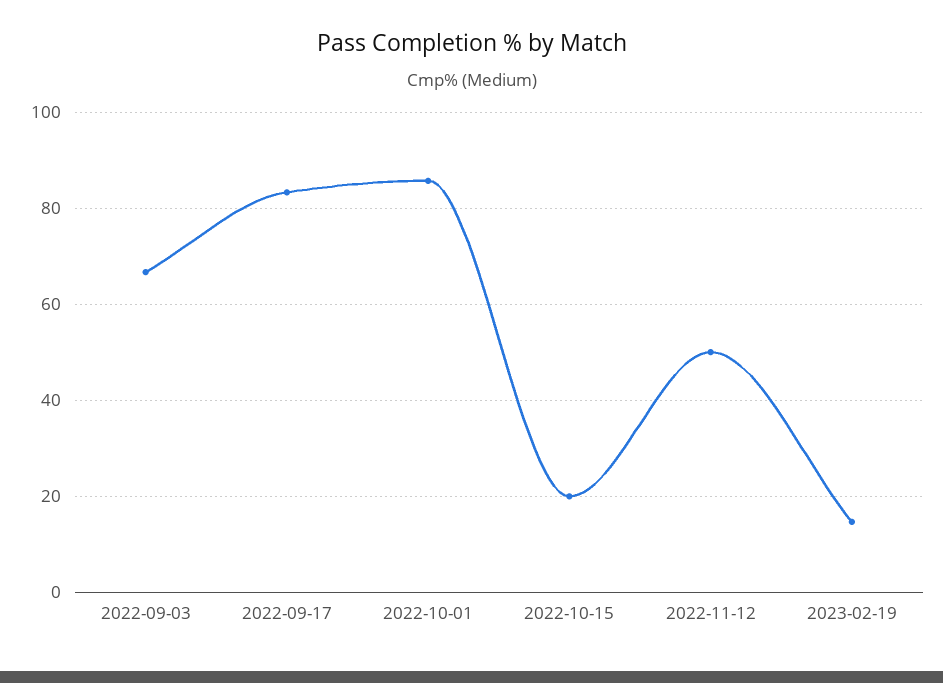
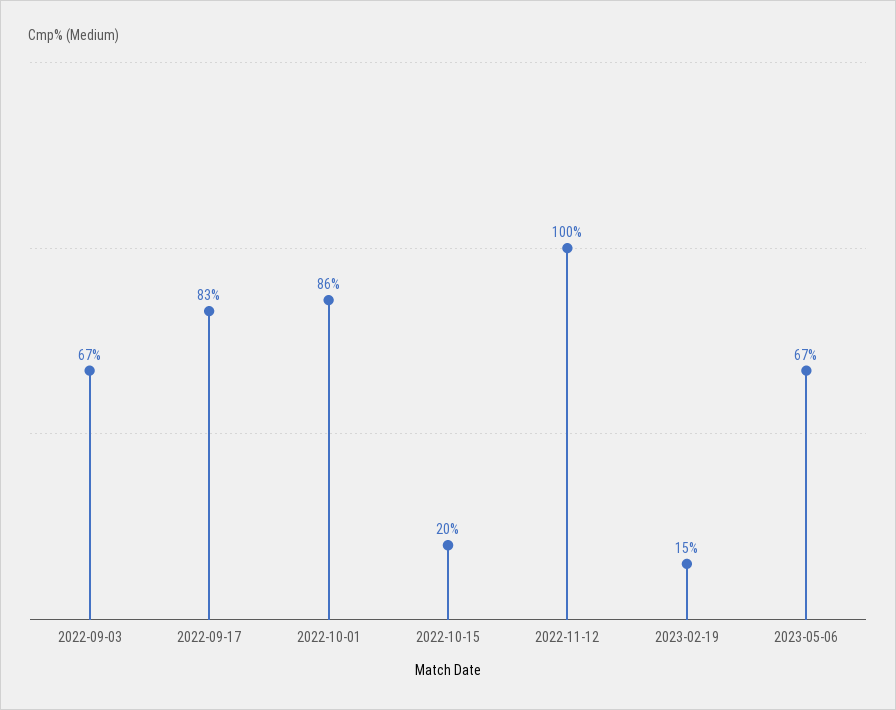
2022-11-12: 50 -> 100
2023-05-06: none -> 67

